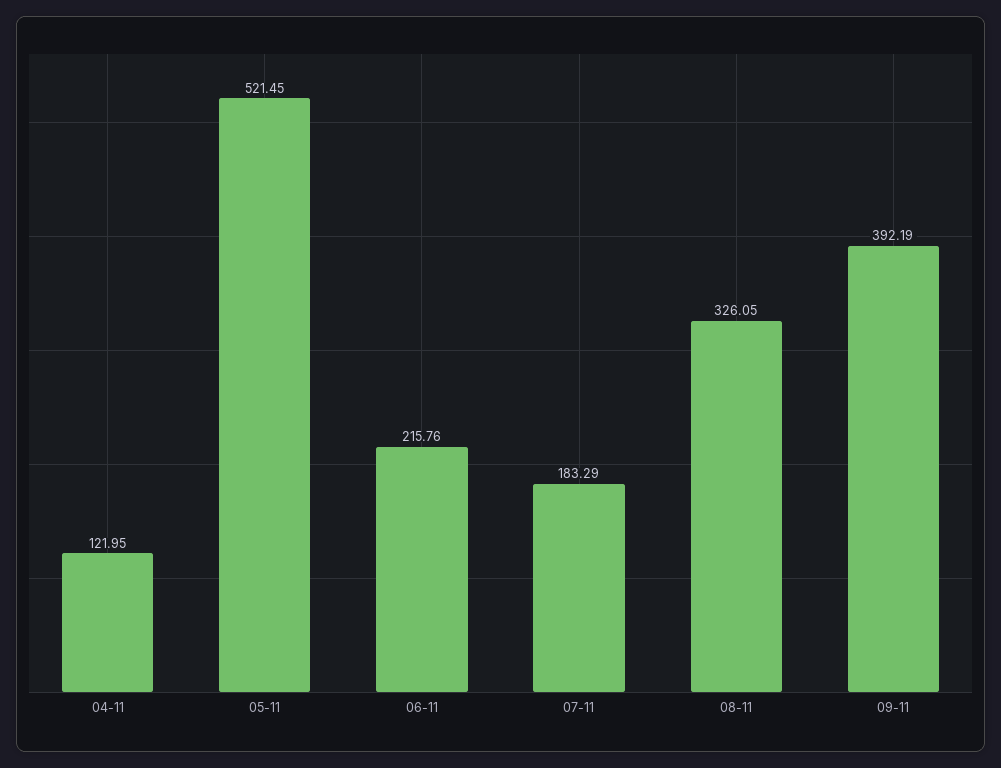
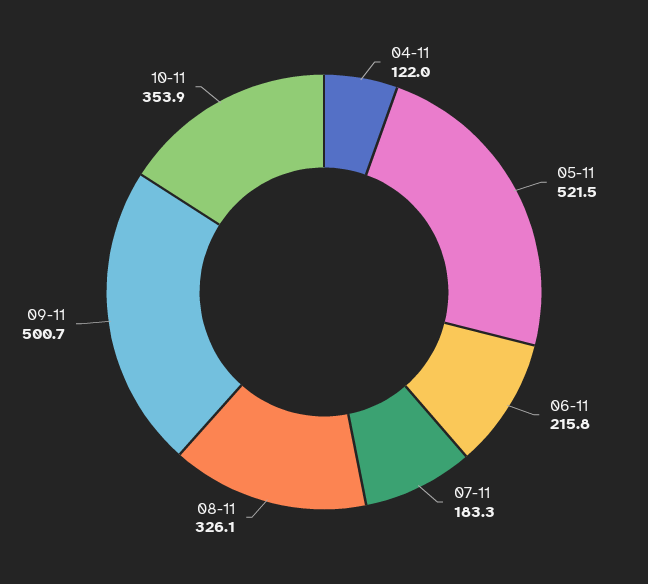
09-11: 392.19 -> 500.7
10-11: none -> 353.9

